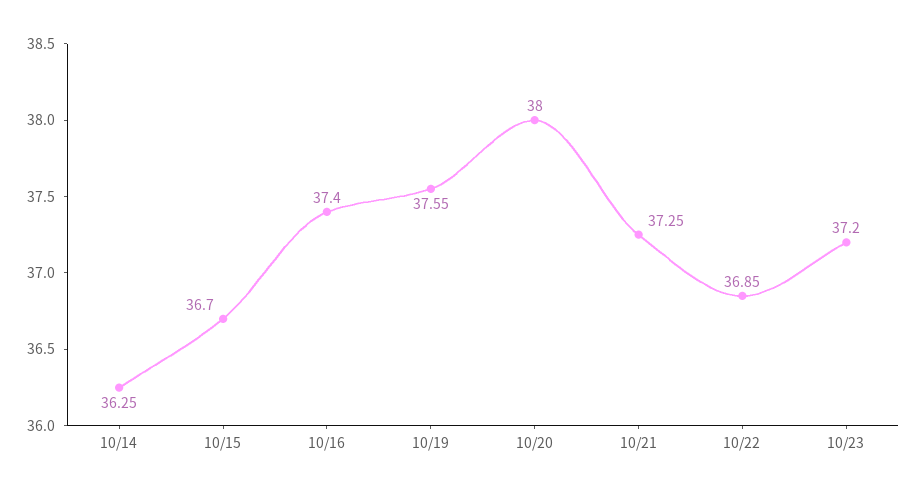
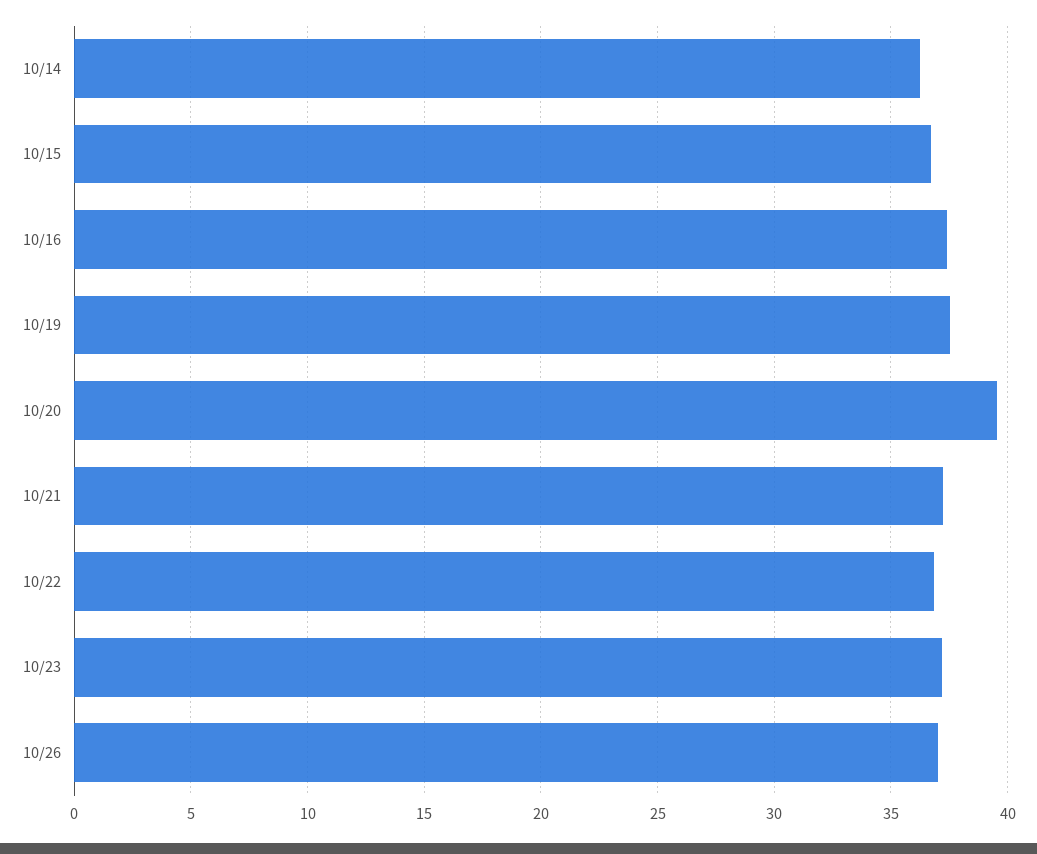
10/20: 38 -> 39.5
10/26: none -> 37

